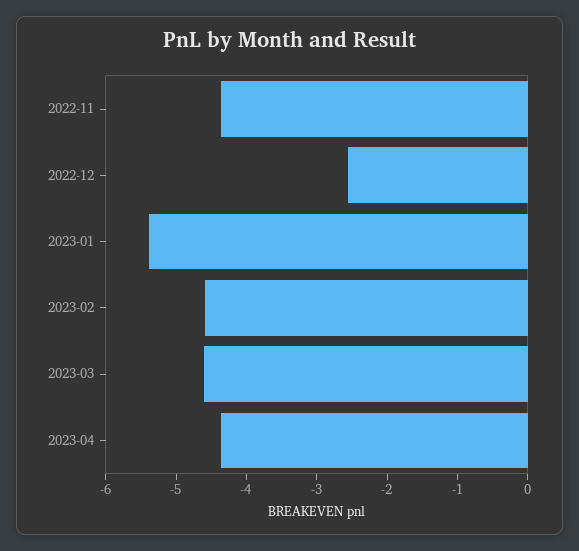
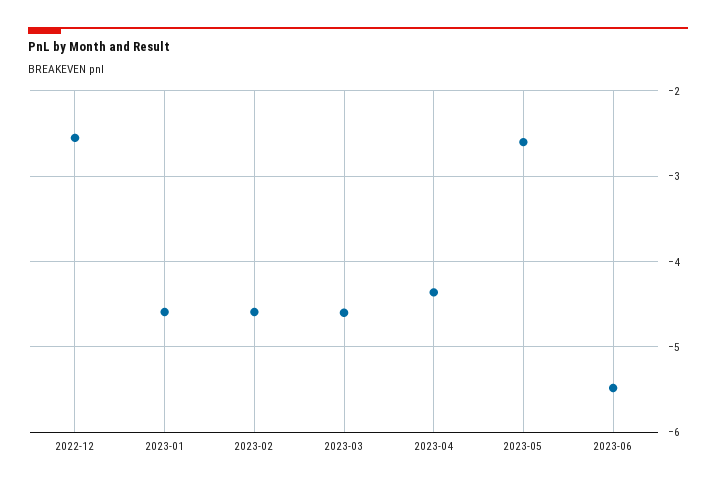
2022-11: -4.4 -> none
2023-01: -5.4 -> -4.6
2023-05: none -> -2.6
2023-06: none -> -5.5

